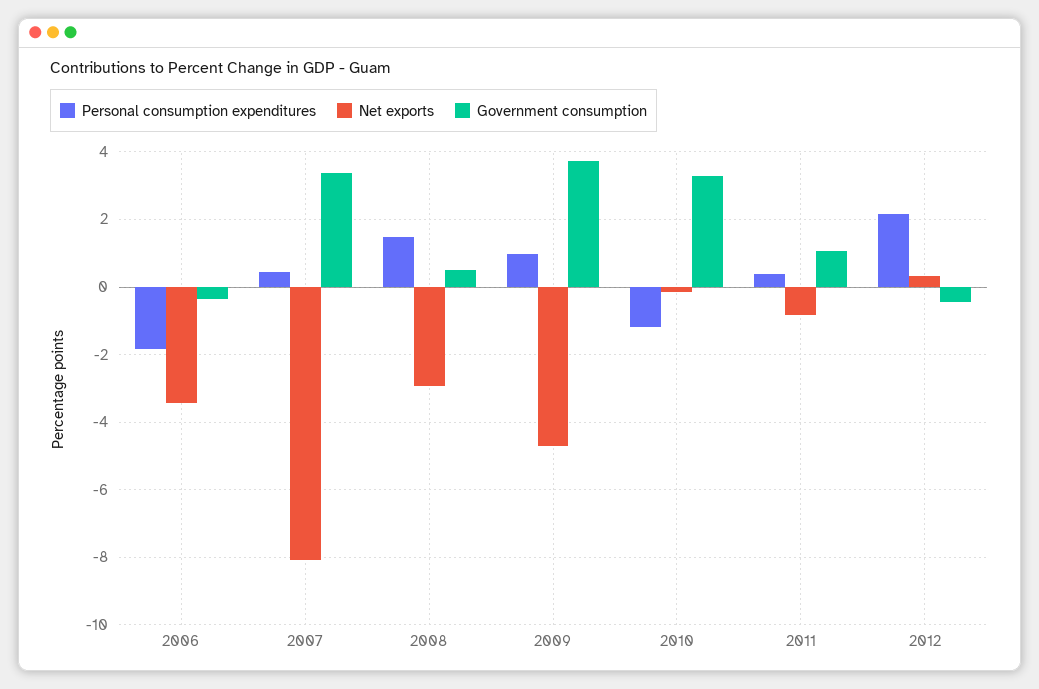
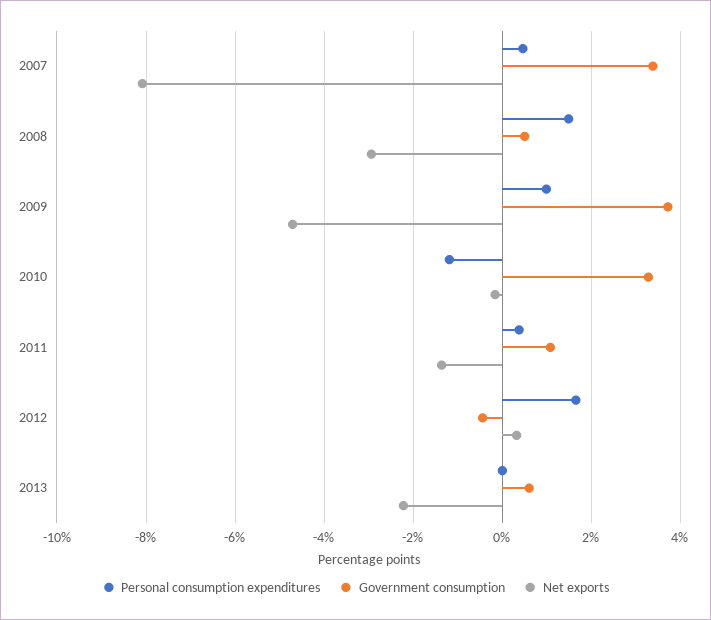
Personal consumption expenditures, 2006: -1.8 -> none
Net exports, 2006: -3.4 -> none
Government consumption, 2006: -0.4 -> none
Net exports, 2011: -0.8 -> -1.4
Personal consumption expenditures, 2012: 2.2 -> 1.6
Personal consumption expenditures, 2013: none -> 0
Government consumption, 2013: none -> 0.6
Net exports, 2013: none -> -2.2

